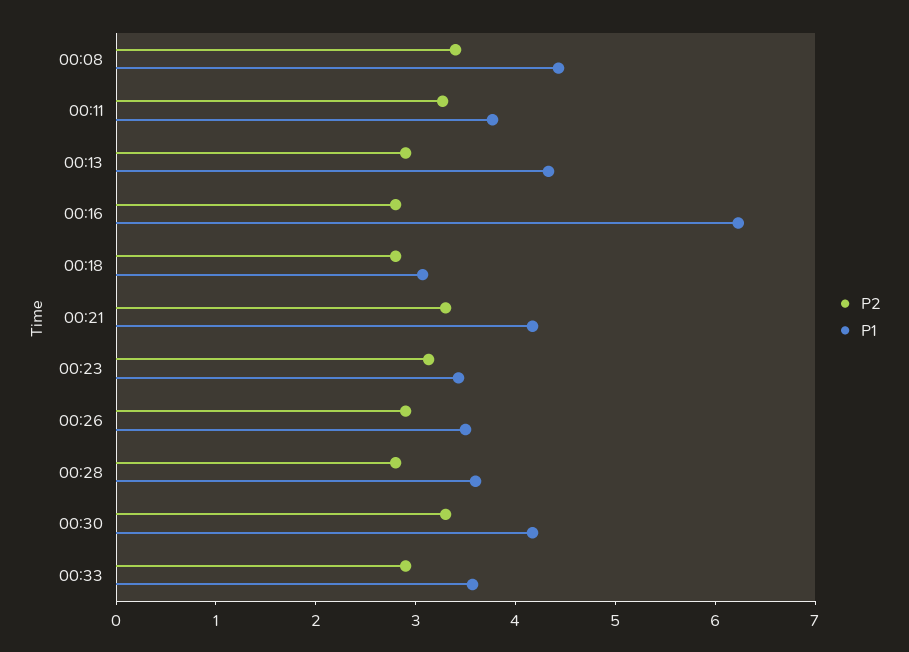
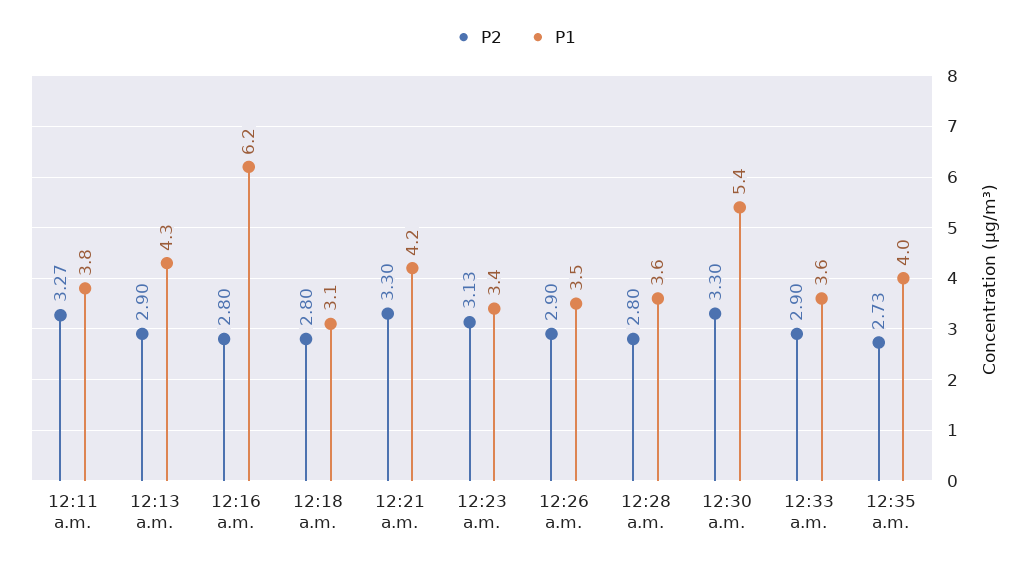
P2, 00:08: 3.4 -> none
P1, 00:08: 4.4 -> none
P1, 00:30: 4.2 -> 5.4
P2, 12:35 a.m.: none -> 2.73
P1, 12:35 a.m.: none -> 4

